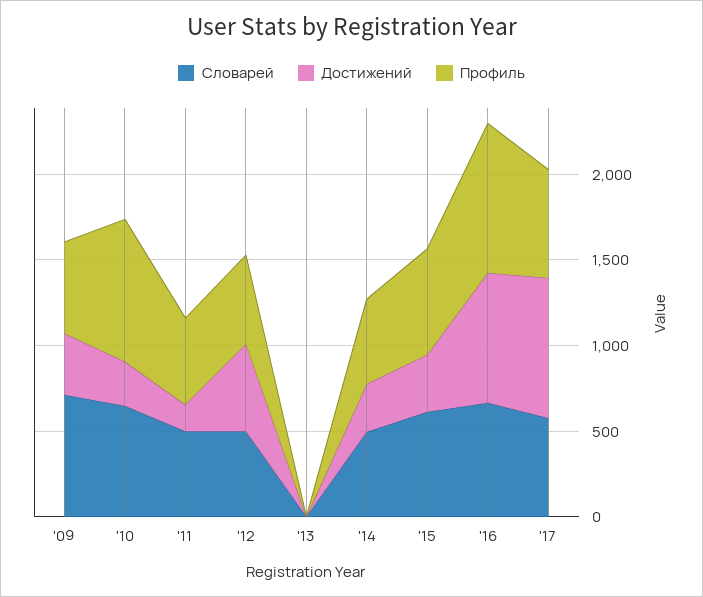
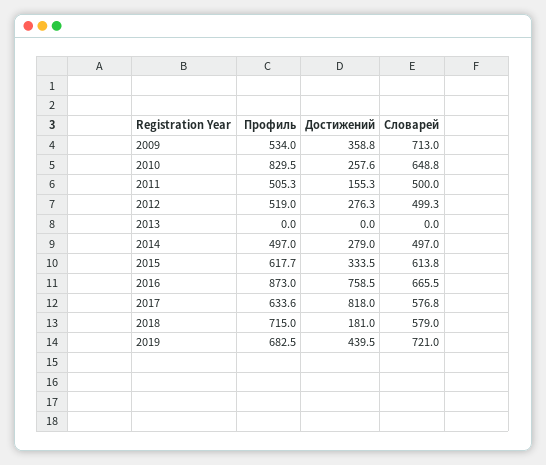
Достижений, '12: 500 -> 276.3
Профиль, 2018: none -> 715
Достижений, 2018: none -> 181
Словарей, 2018: none -> 579
Профиль, 2019: none -> 682.5
Достижений, 2019: none -> 439.5
Словарей, 2019: none -> 721

